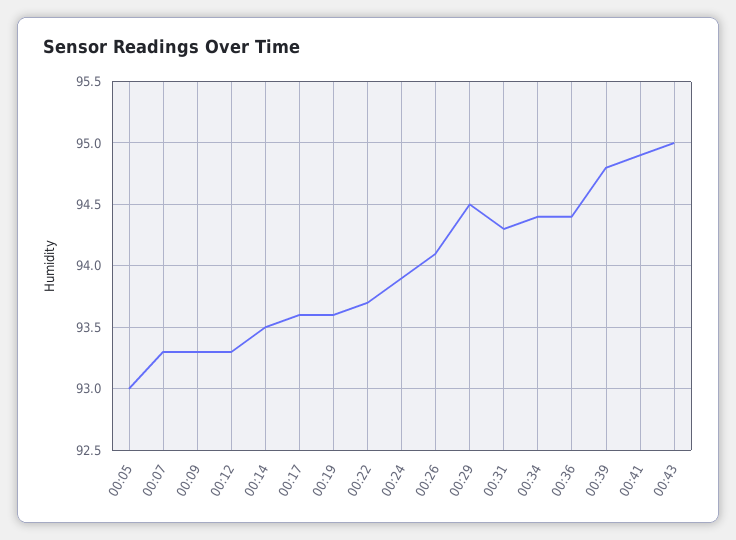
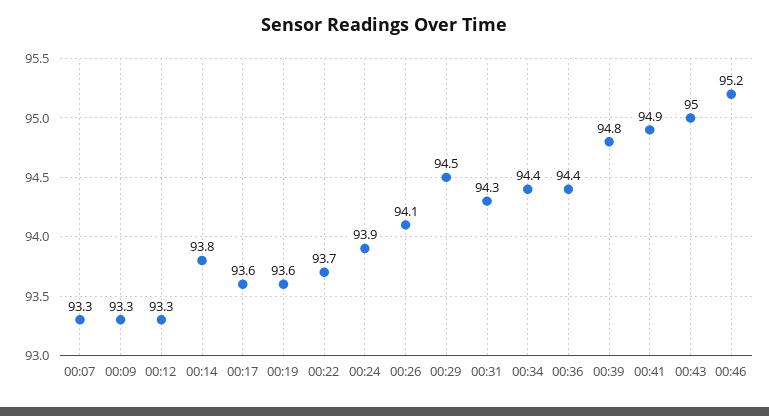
00:05: 93 -> none
00:14: 93.5 -> 93.8
00:46: none -> 95.2

